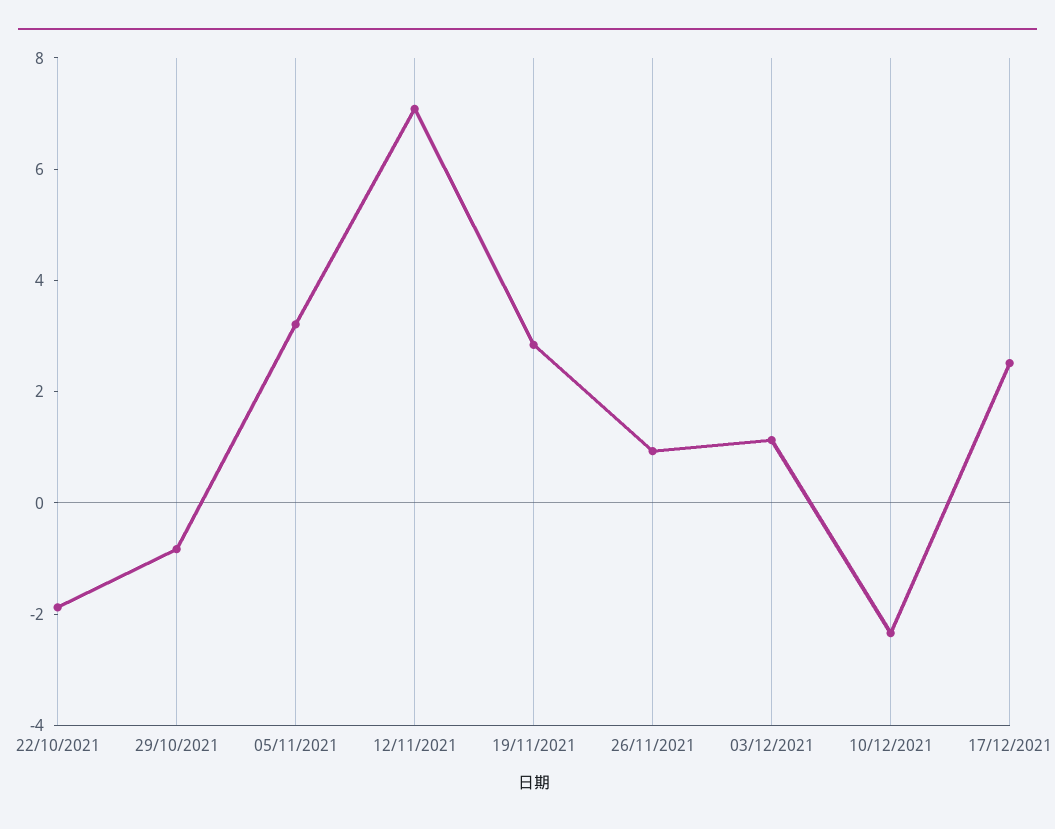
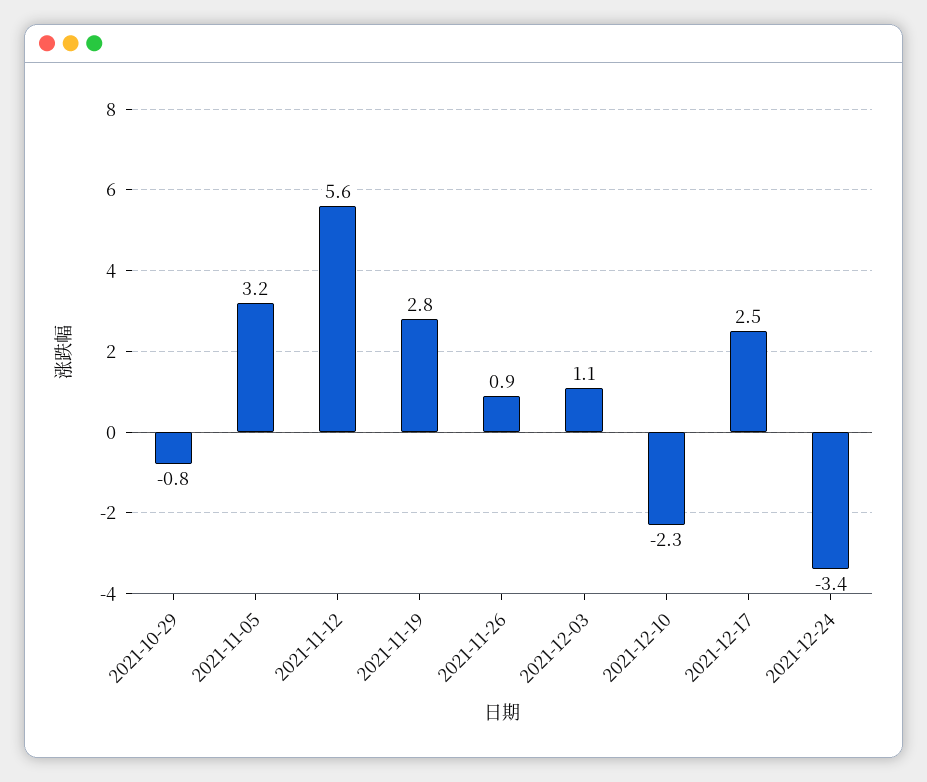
22/10/2021: -2 -> none
12/11/2021: 7 -> 5.6
2021-12-24: none -> -3.4

